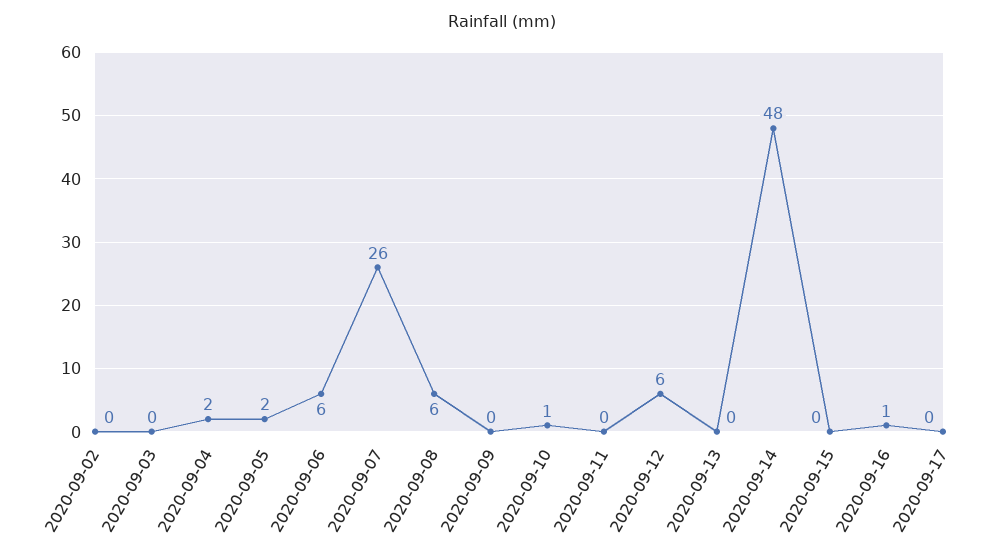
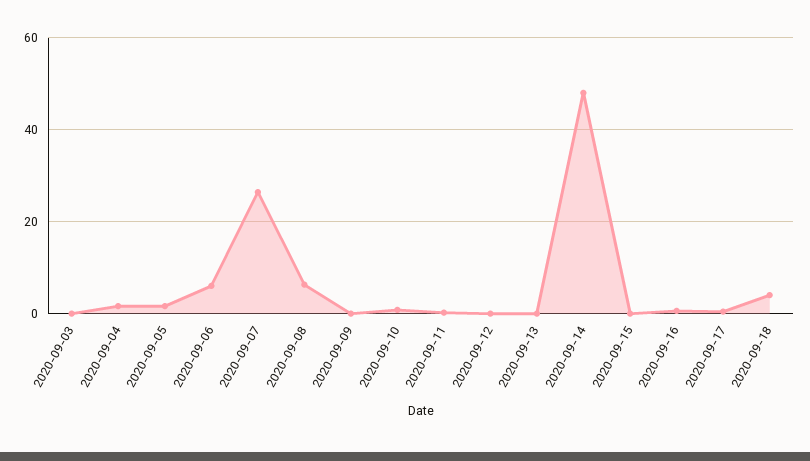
2020-09-02: 0 -> none
2020-09-12: 6 -> 0
2020-09-18: none -> 4

